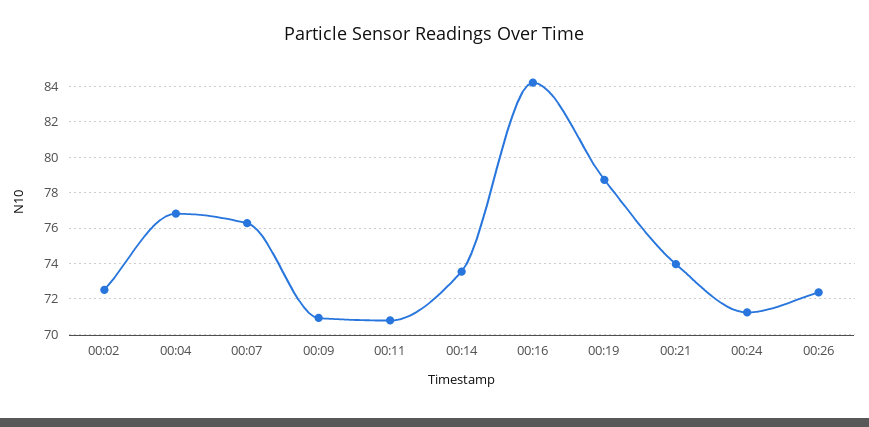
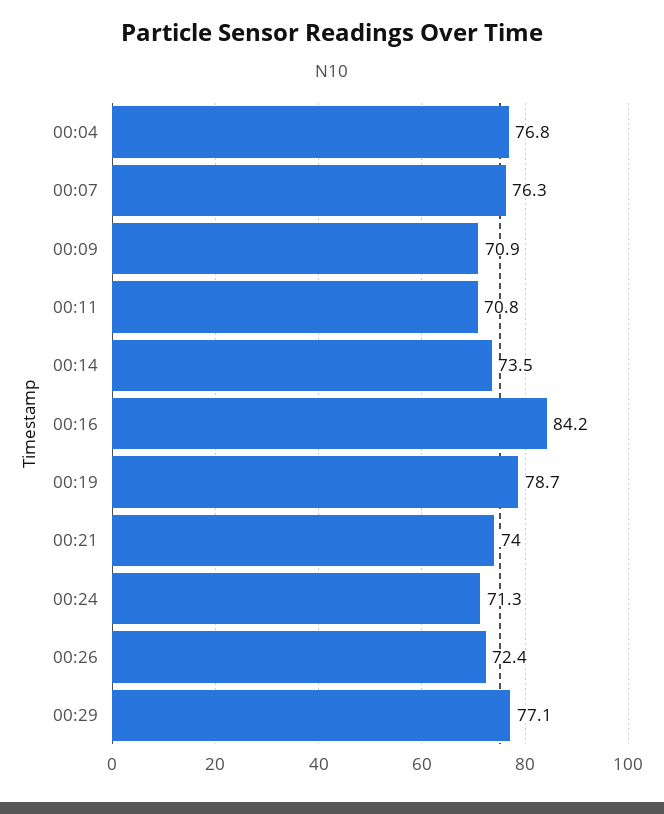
00:02: 72.5 -> none
00:29: none -> 77.1

